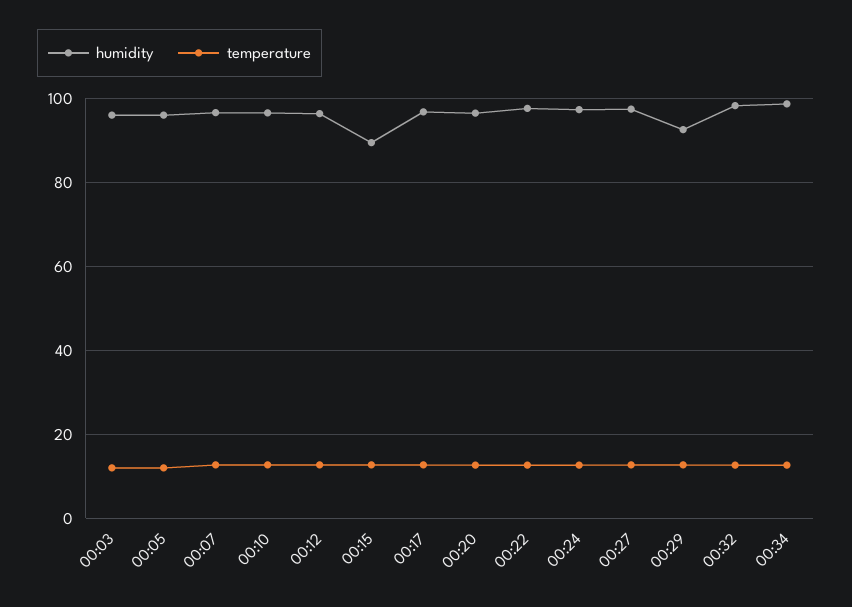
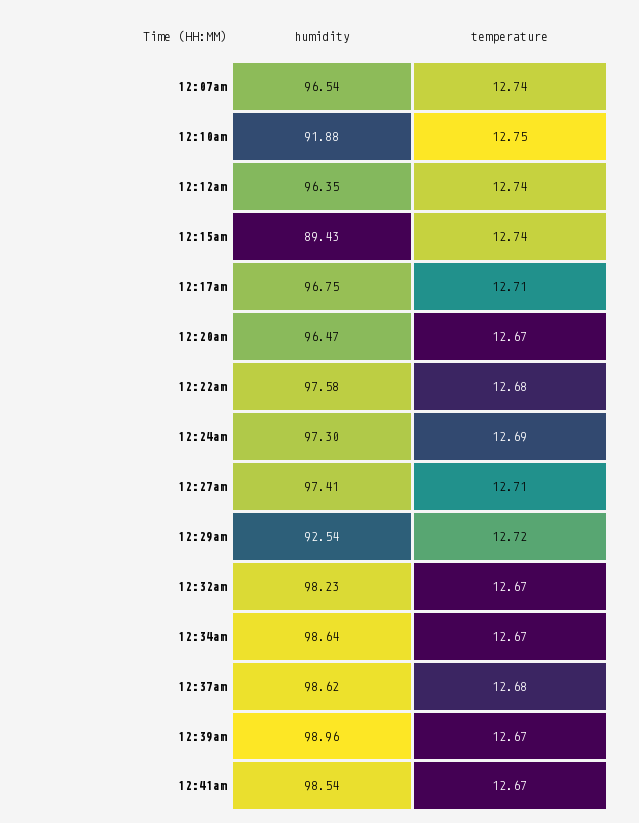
humidity, 00:03: 96 -> none
temperature, 00:03: 12 -> none
humidity, 00:05: 96 -> none
temperature, 00:05: 12 -> none
humidity, 00:10: 96 -> 91.88
humidity, 12:37am: none -> 98.62
temperature, 12:37am: none -> 12.68
humidity, 12:39am: none -> 98.96
temperature, 12:39am: none -> 12.67
humidity, 12:41am: none -> 98.54
temperature, 12:41am: none -> 12.67

